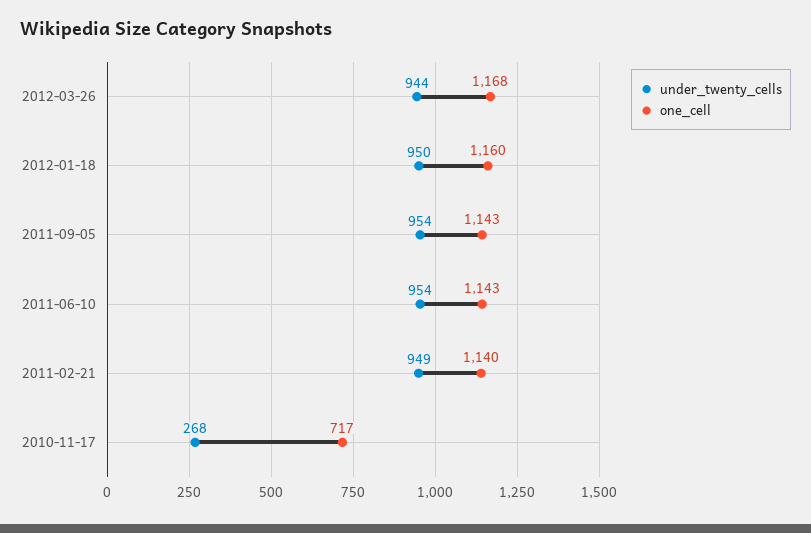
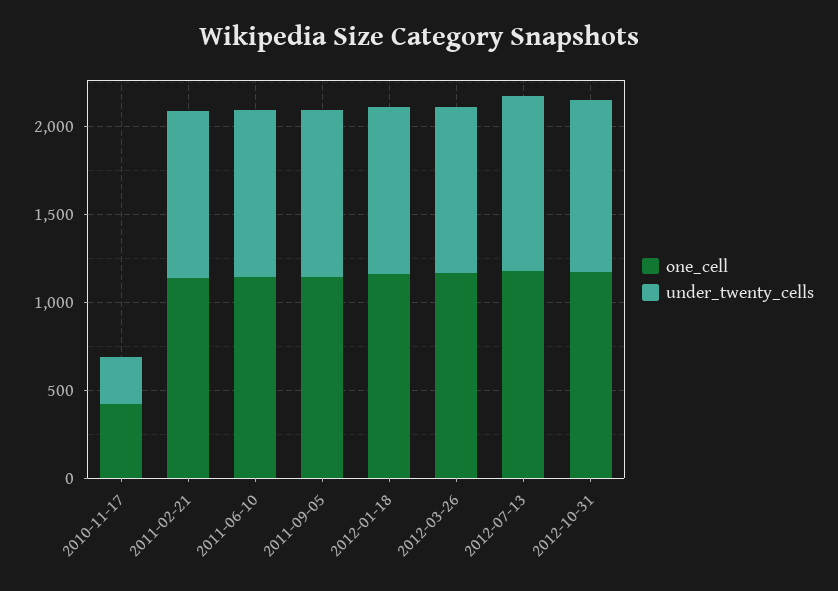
one_cell, 2010-11-17: 717 -> 400
one_cell, 2012-07-13: none -> 1200
under_twenty_cells, 2012-07-13: none -> 1000
one_cell, 2012-10-31: none -> 1200
under_twenty_cells, 2012-10-31: none -> 1000

